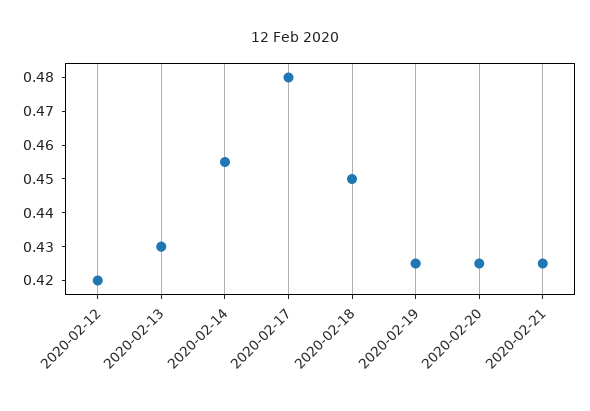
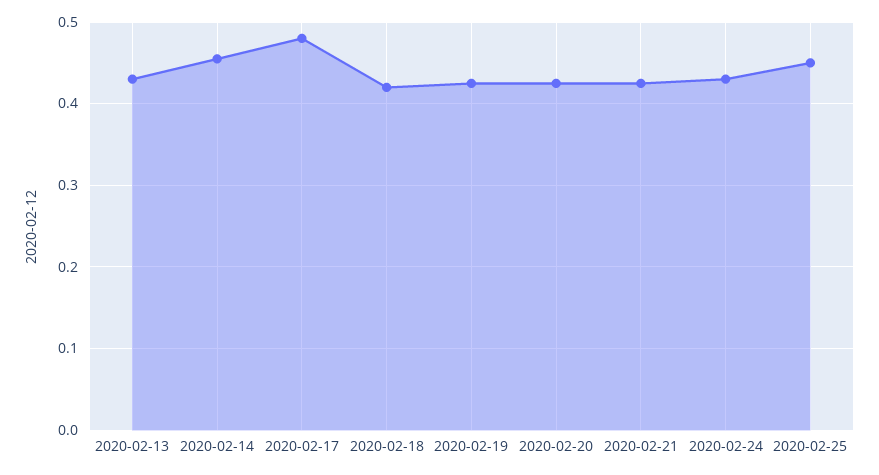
2020-02-12: 0.42 -> none
2020-02-18: 0.45 -> 0.42
2020-02-24: none -> 0.43
2020-02-25: none -> 0.45

